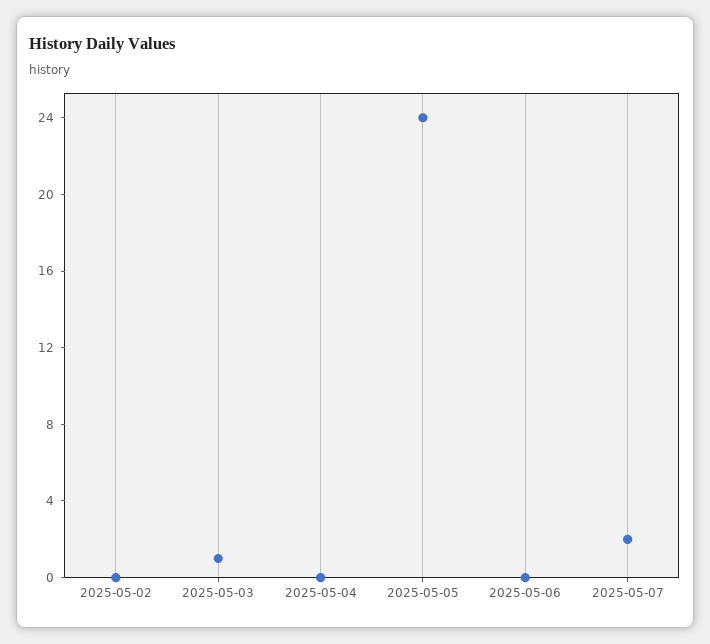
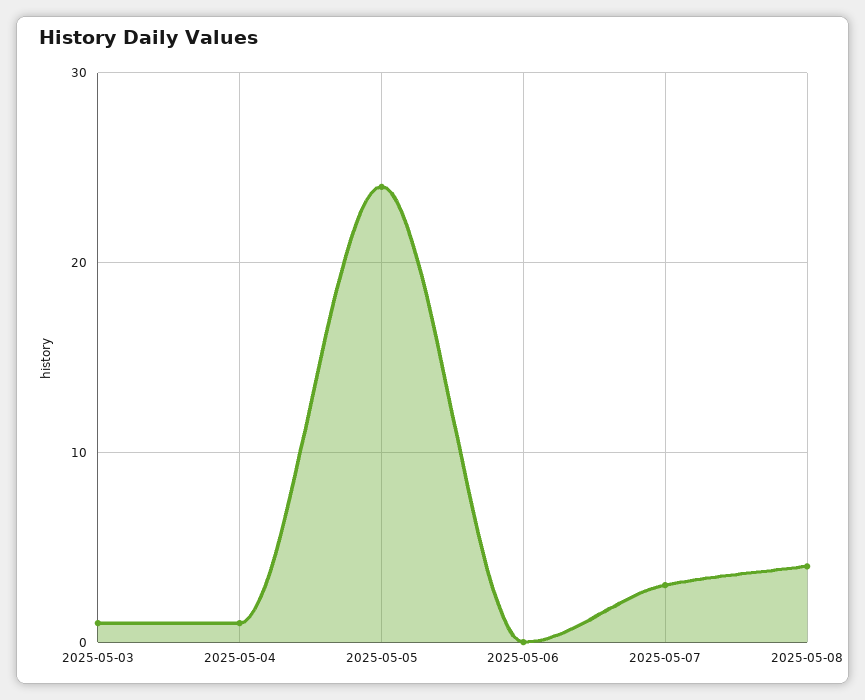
2025-05-02: 0 -> none
2025-05-04: 0 -> 1
2025-05-07: 2 -> 3
2025-05-08: none -> 4

